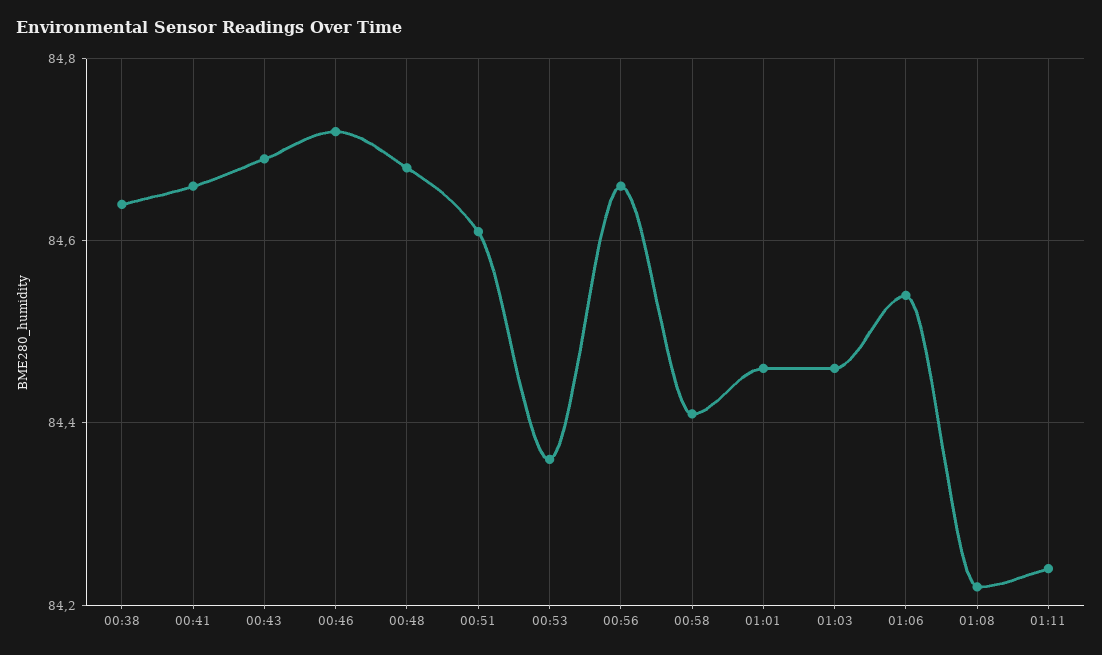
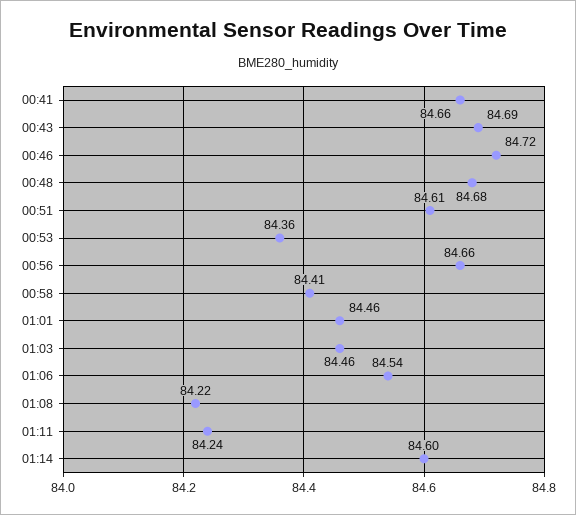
00:38: 84.65 -> none
01:14: none -> 84.6

